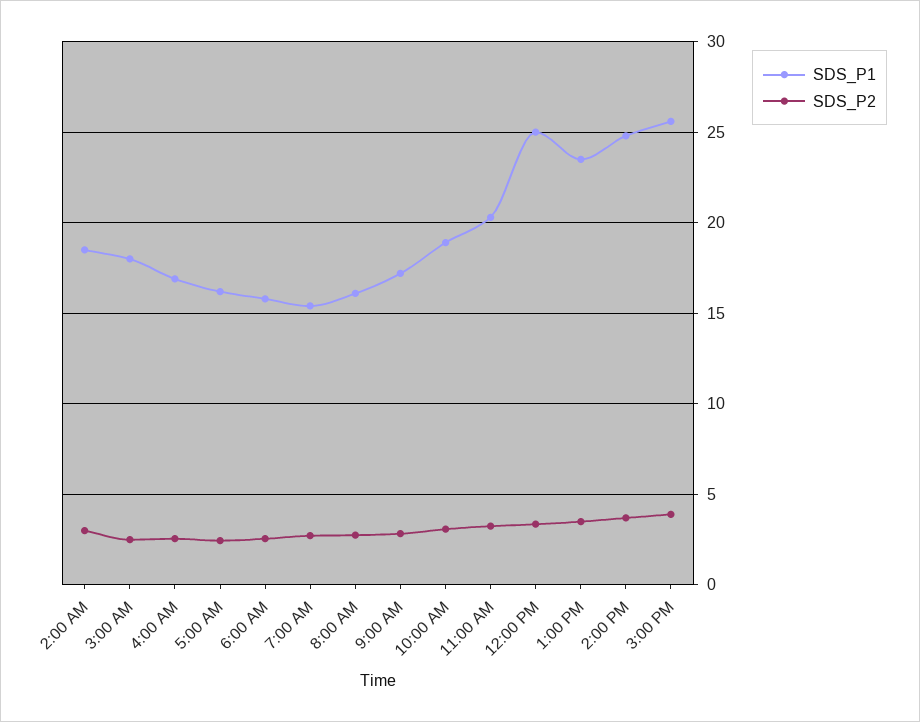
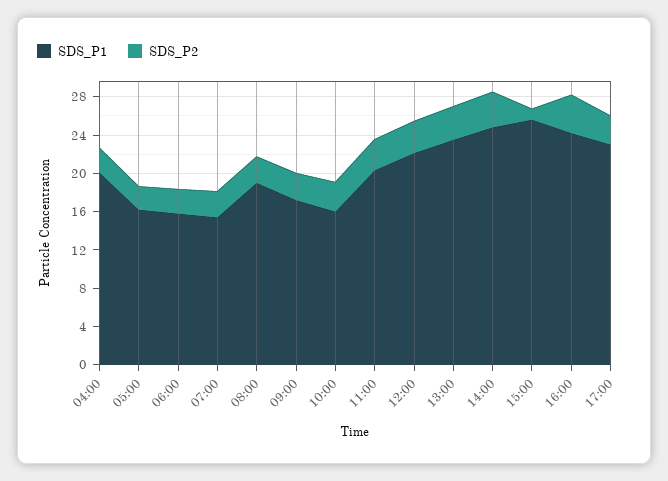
SDS_P1, 2:00 AM: 18.5 -> none
SDS_P2, 2:00 AM: 3 -> none
SDS_P1, 3:00 AM: 18 -> none
SDS_P2, 3:00 AM: 2.5 -> none
SDS_P1, 4:00 AM: 17 -> 20
SDS_P1, 8:00 AM: 16 -> 19
SDS_P1, 10:00 AM: 19 -> 16
SDS_P1, 12:00 PM: 25 -> 22
SDS_P2, 3:00 PM: 4 -> 1
SDS_P1, 16:00: none -> 24
SDS_P2, 16:00: none -> 4
SDS_P1, 17:00: none -> 23
SDS_P2, 17:00: none -> 3

